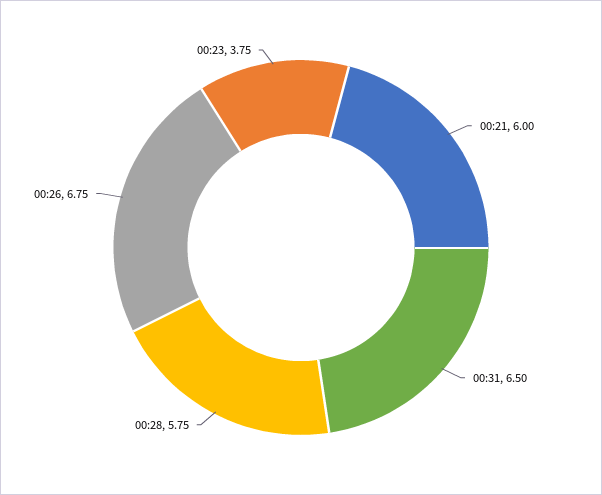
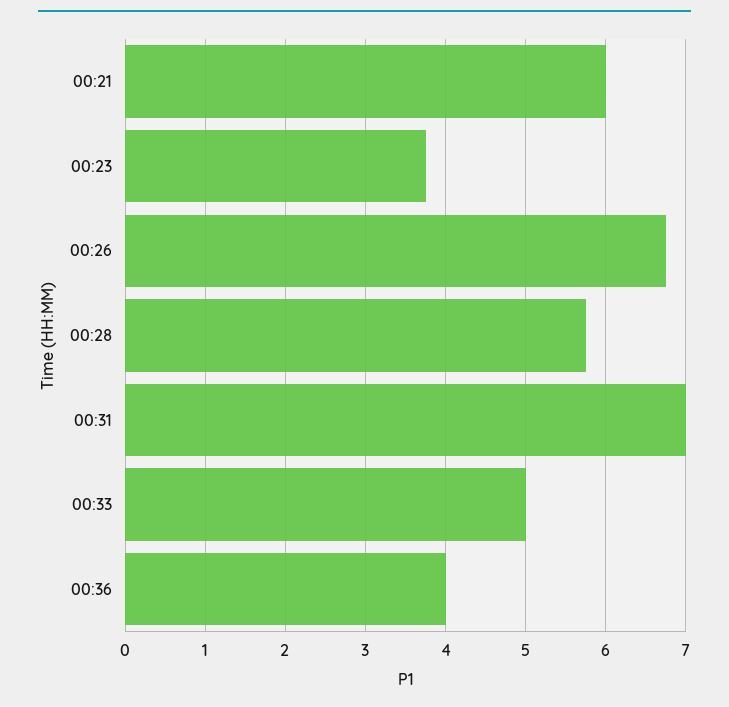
00:31: 6.5 -> 7
00:33: none -> 5
00:36: none -> 4

